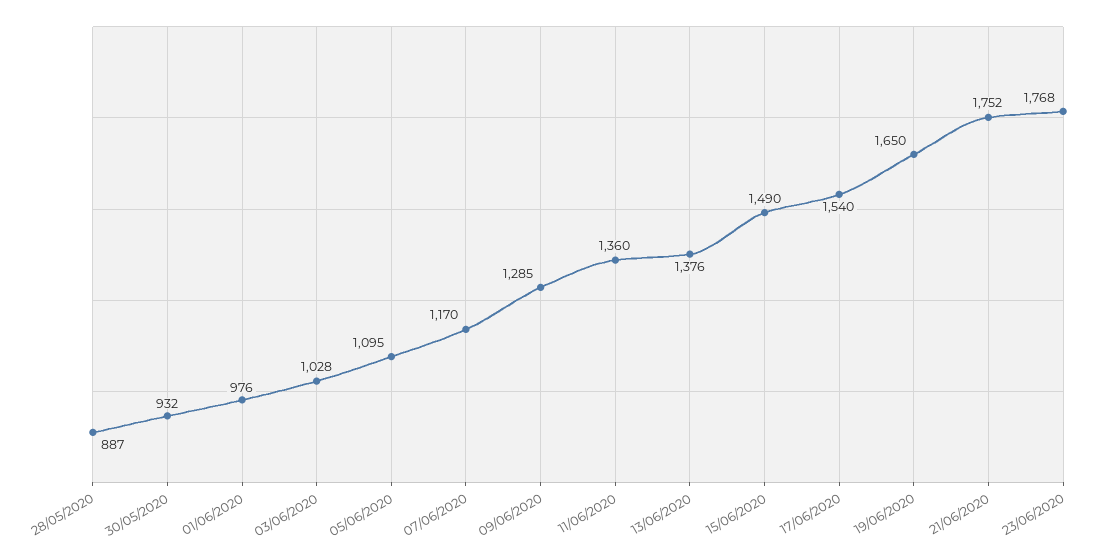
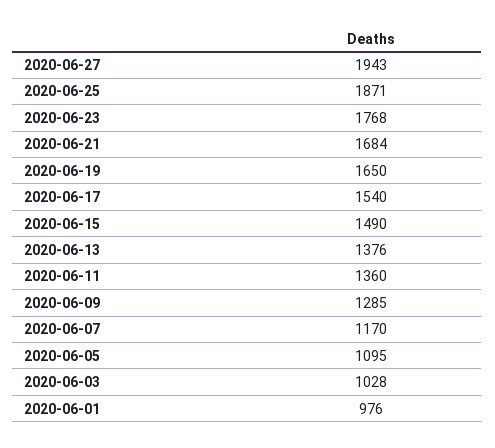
28/05/2020: 887 -> none
30/05/2020: 932 -> none
21/06/2020: 1752 -> 1684
2020-06-27: none -> 1943
2020-06-25: none -> 1871

